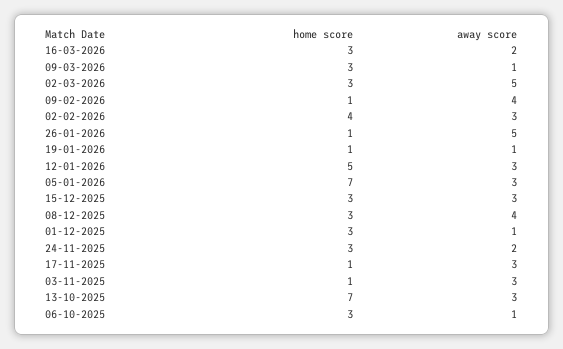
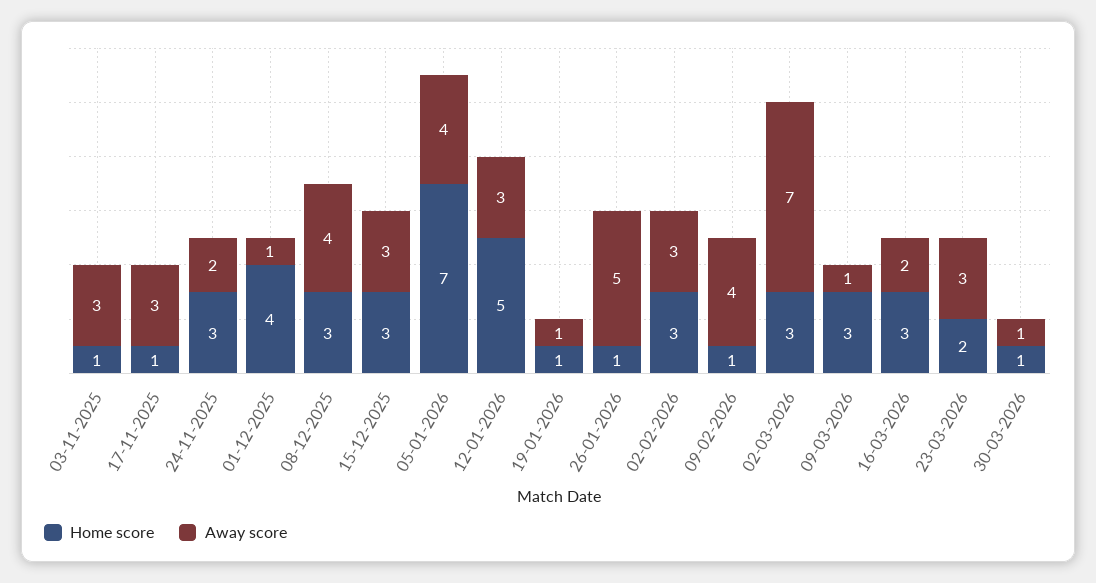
away score, 02-03-2026: 5 -> 7
home score, 02-02-2026: 4 -> 3
away score, 05-01-2026: 3 -> 4
home score, 01-12-2025: 3 -> 4
home score, 13-10-2025: 7 -> none
away score, 13-10-2025: 3 -> none
home score, 06-10-2025: 3 -> none
away score, 06-10-2025: 1 -> none
home score, 23-03-2026: none -> 2
away score, 23-03-2026: none -> 3
home score, 30-03-2026: none -> 1
away score, 30-03-2026: none -> 1

